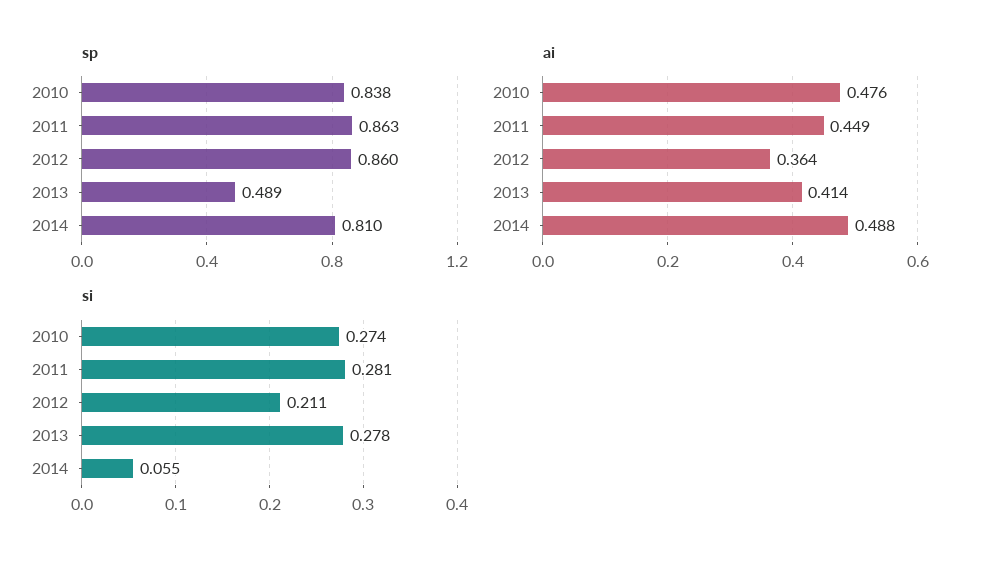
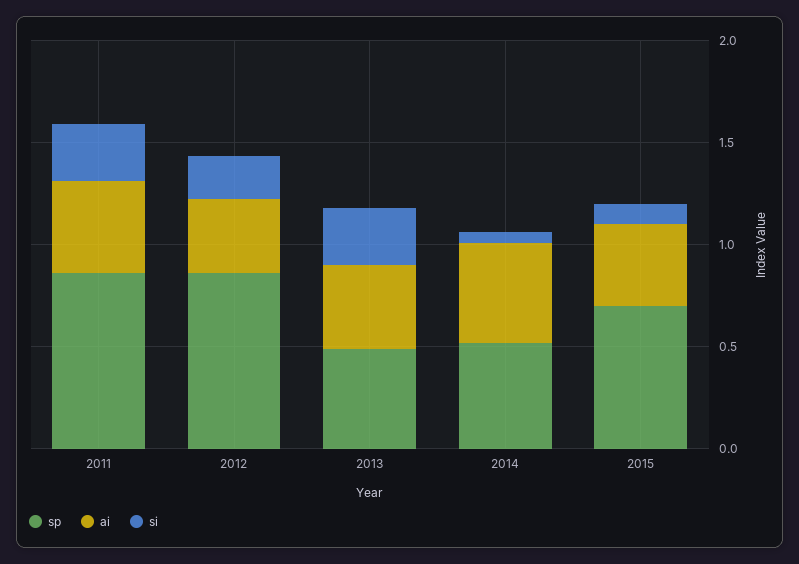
sp, 2010: 0.838 -> none
sp, 2014: 0.81 -> 0.5
ai, 2010: 0.476 -> none
si, 2010: 0.274 -> none
sp, 2015: none -> 0.7
ai, 2015: none -> 0.4
si, 2015: none -> 0.1

